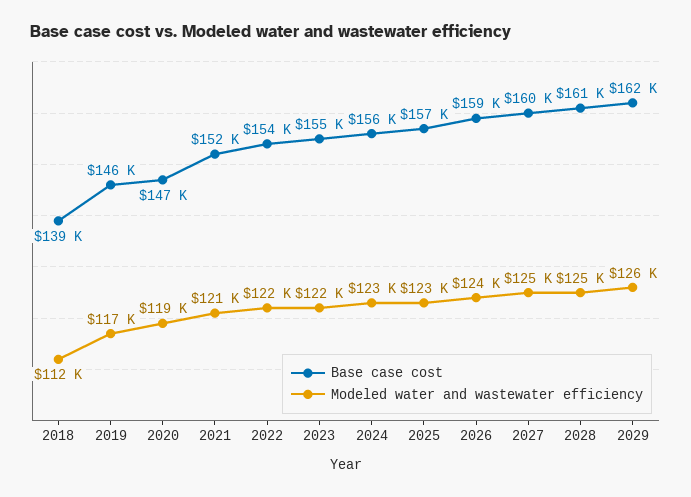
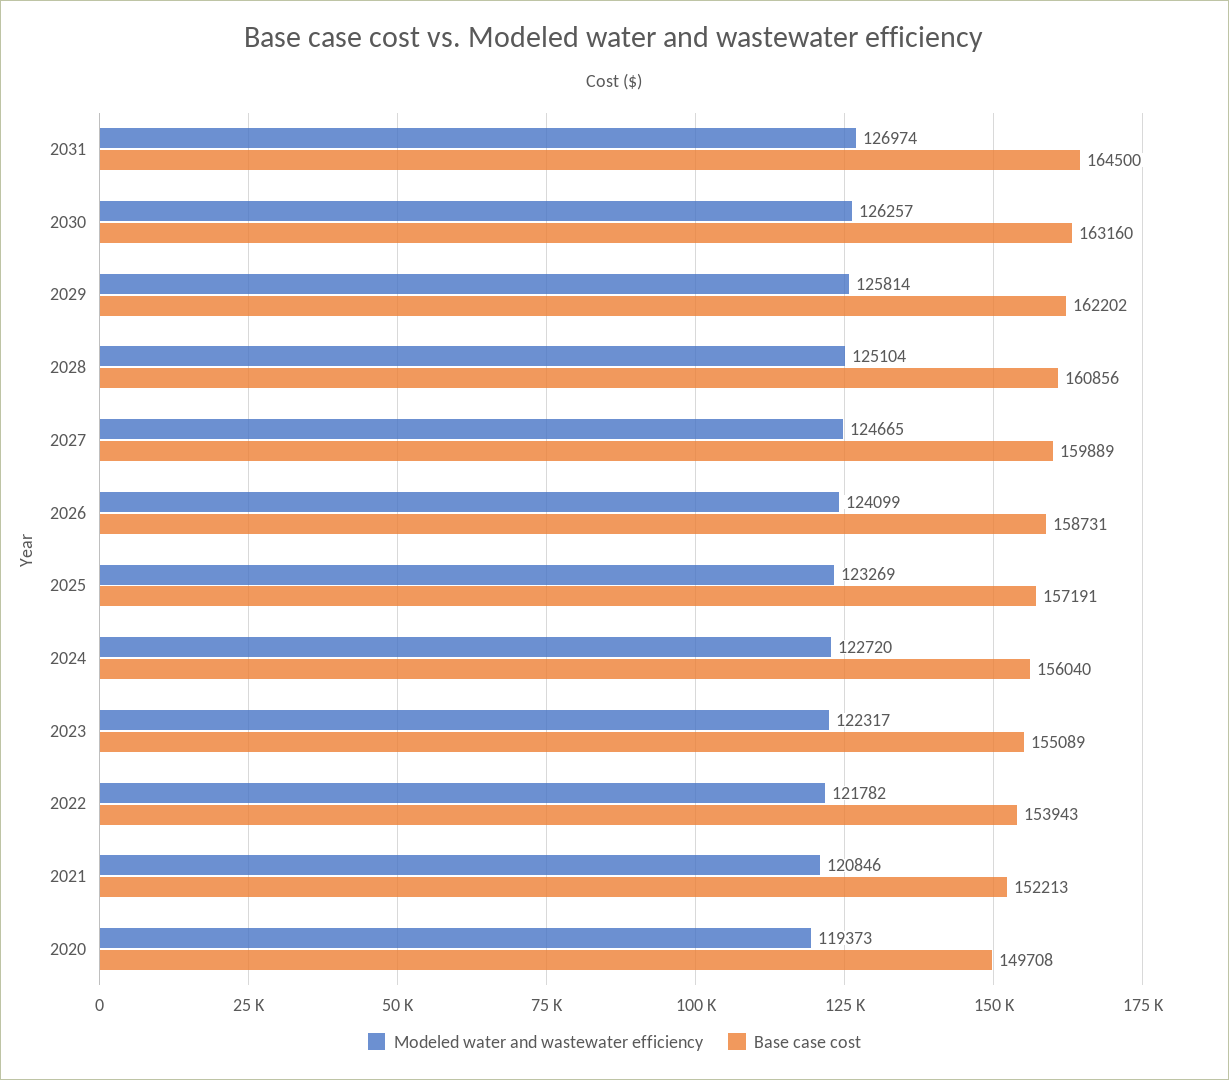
Base case cost, 2018: 139000 -> none
Modeled water and wastewater efficiency, 2018: 112000 -> none
Base case cost, 2019: 146000 -> none
Modeled water and wastewater efficiency, 2019: 117000 -> none
Base case cost, 2020: 147000 -> 149708
Modeled water and wastewater efficiency, 2031: none -> 126974
Base case cost, 2031: none -> 164500
Modeled water and wastewater efficiency, 2030: none -> 126257
Base case cost, 2030: none -> 163160

